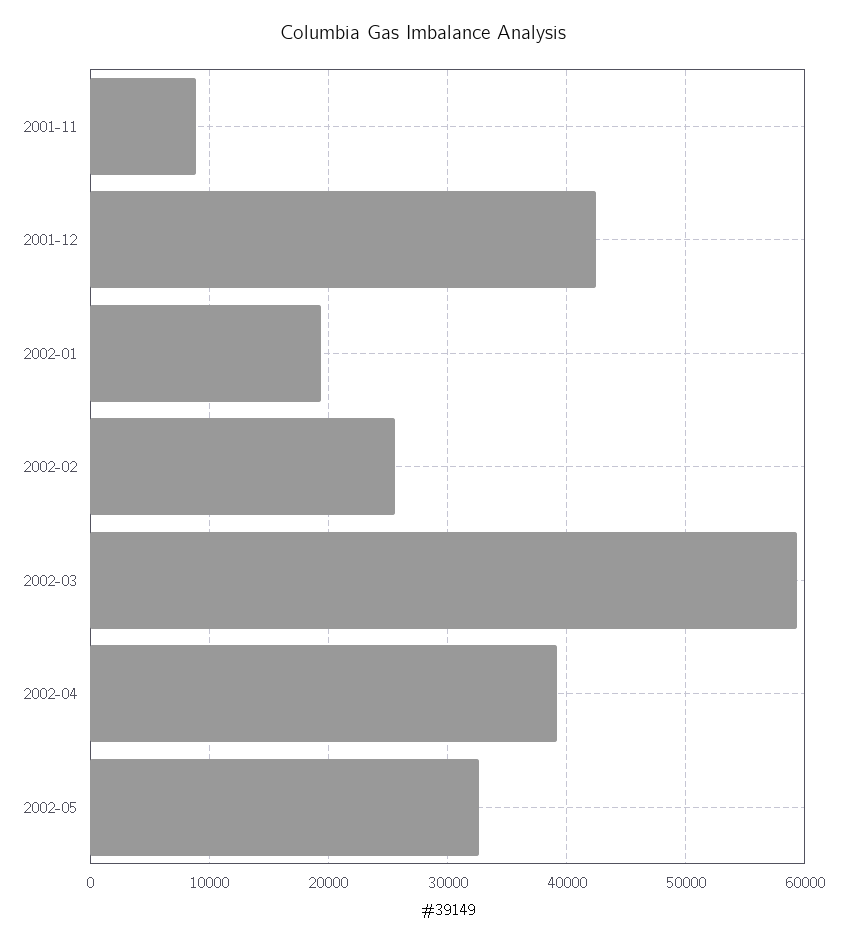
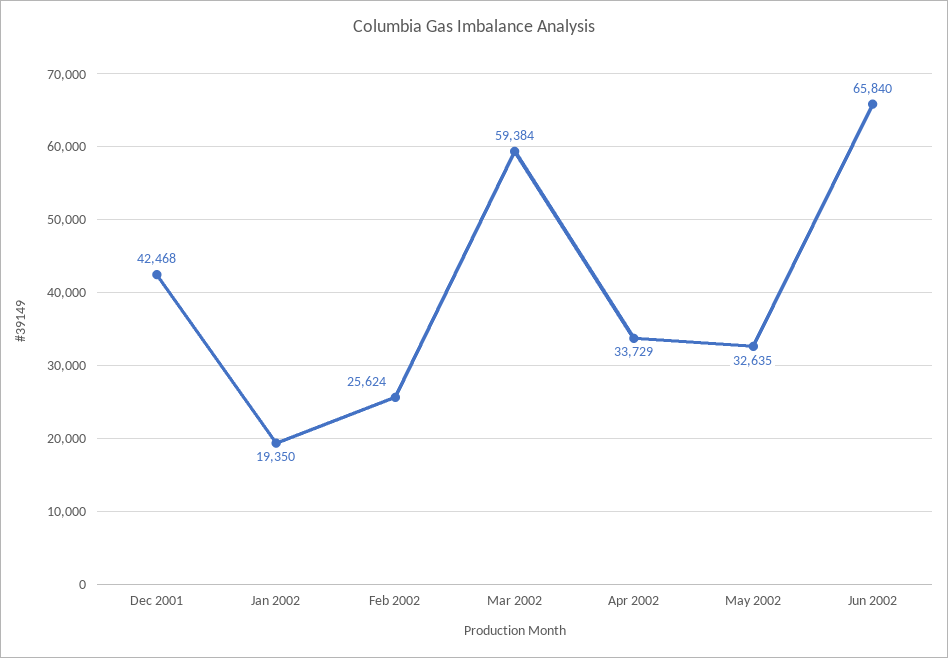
2001-11: 9000 -> none
2002-04: 39000 -> 33729
Jun 2002: none -> 65840

